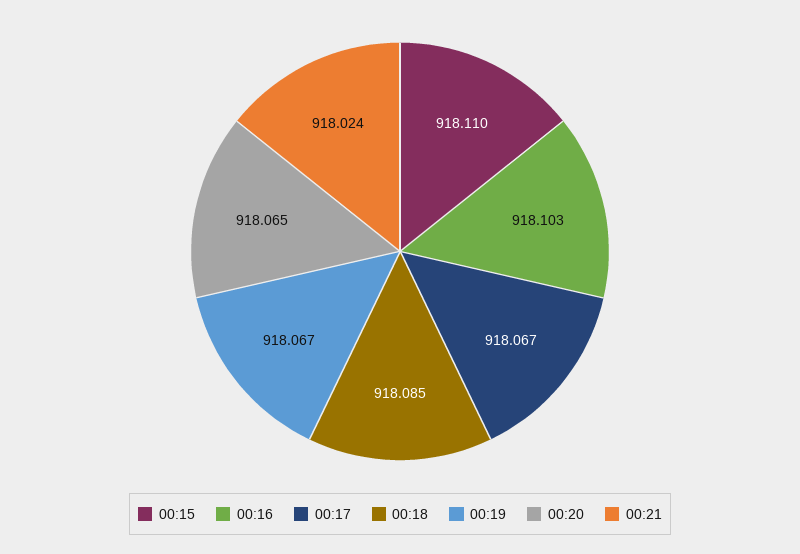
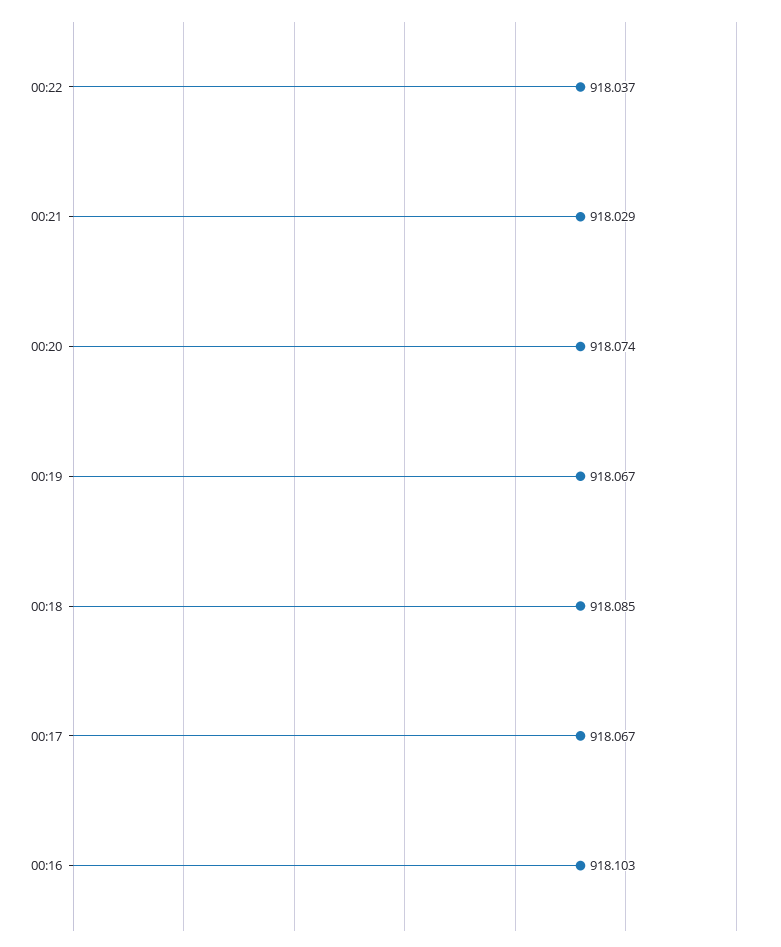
00:15: 918.11 -> none
00:20: 918.065 -> 918.074
00:21: 918.024 -> 918.029
00:22: none -> 918.037

